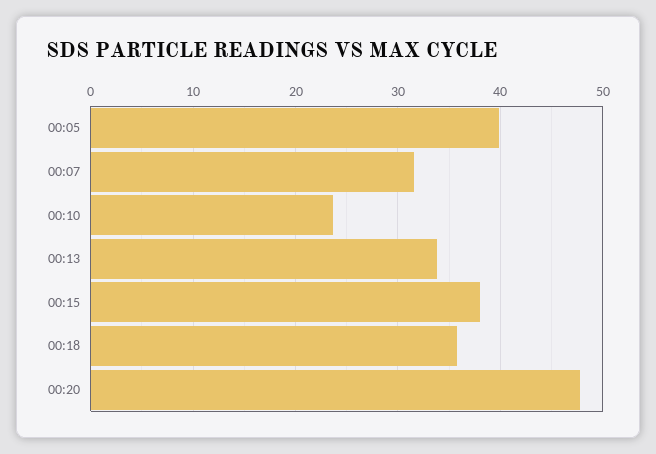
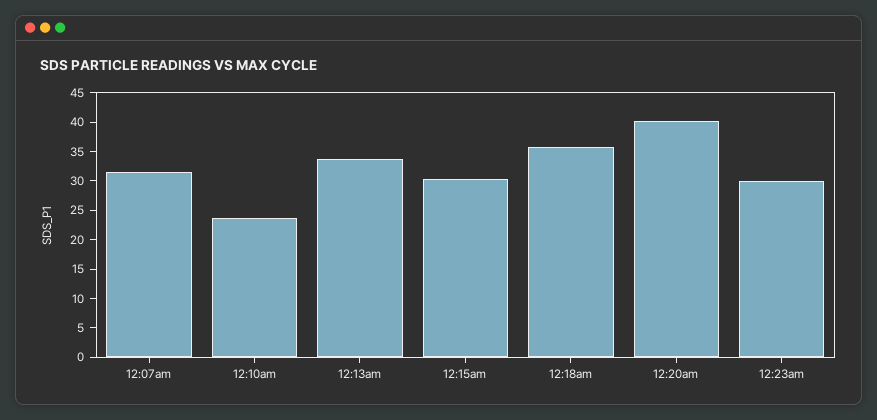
00:05: 40 -> none
00:15: 38 -> 30
00:20: 48 -> 40
12:23am: none -> 30

